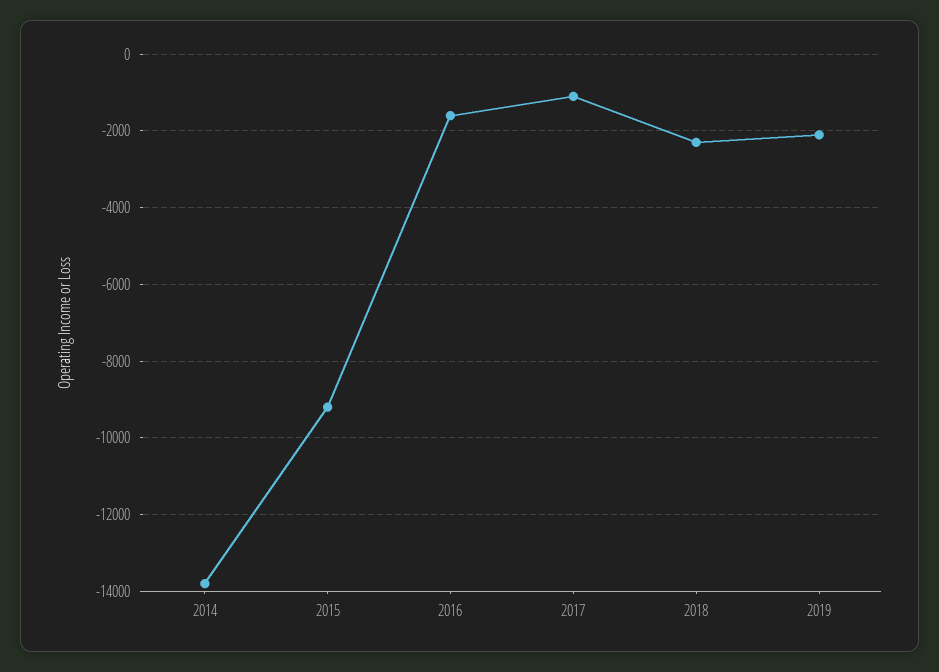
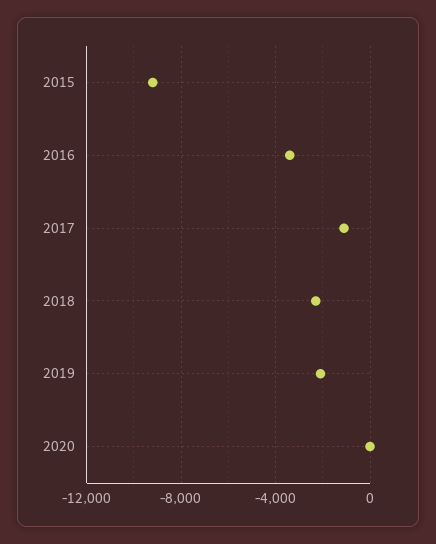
2014: -13800 -> none
2016: -1600 -> -3500
2020: none -> 0

